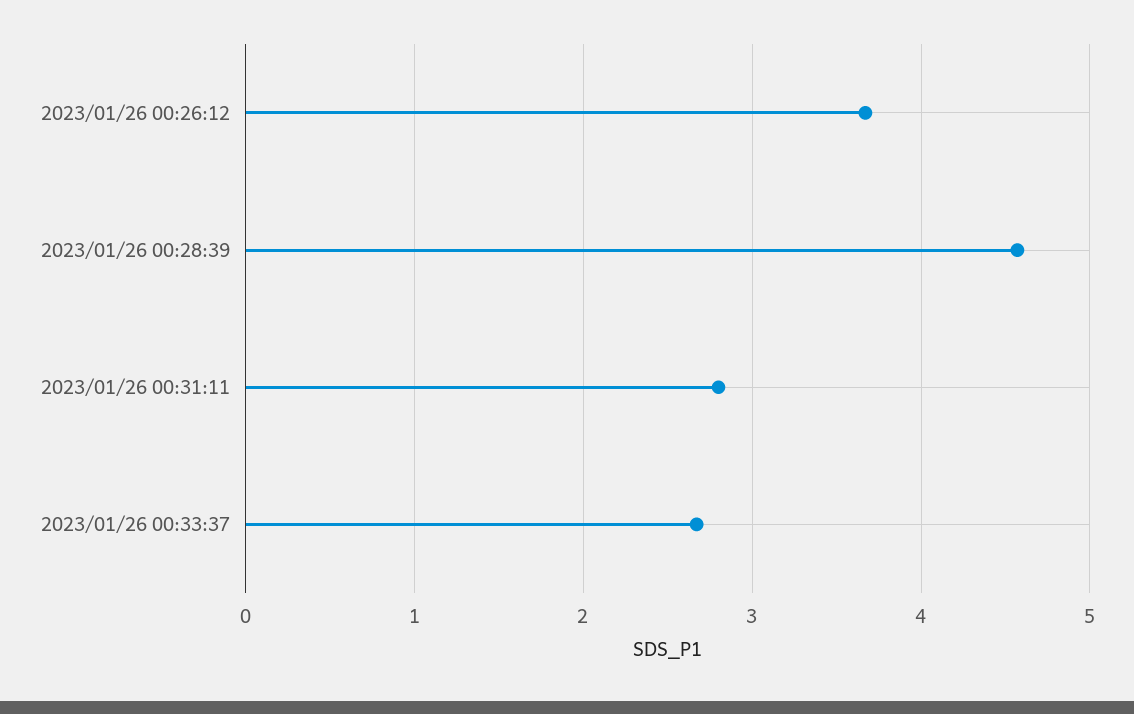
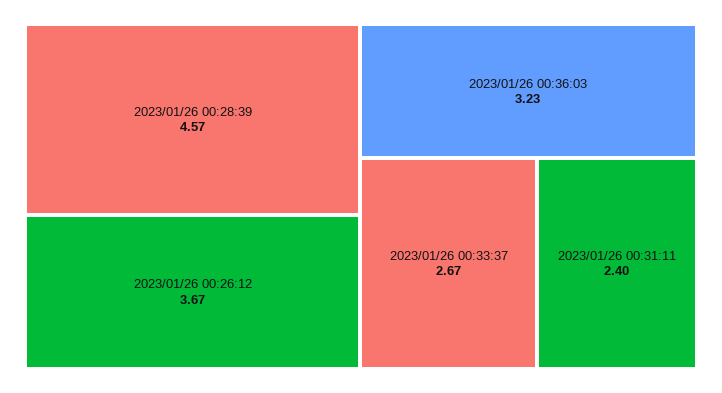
2023/01/26 00:31:11: 2.8 -> 2.4
2023/01/26 00:36:03: none -> 3.23

